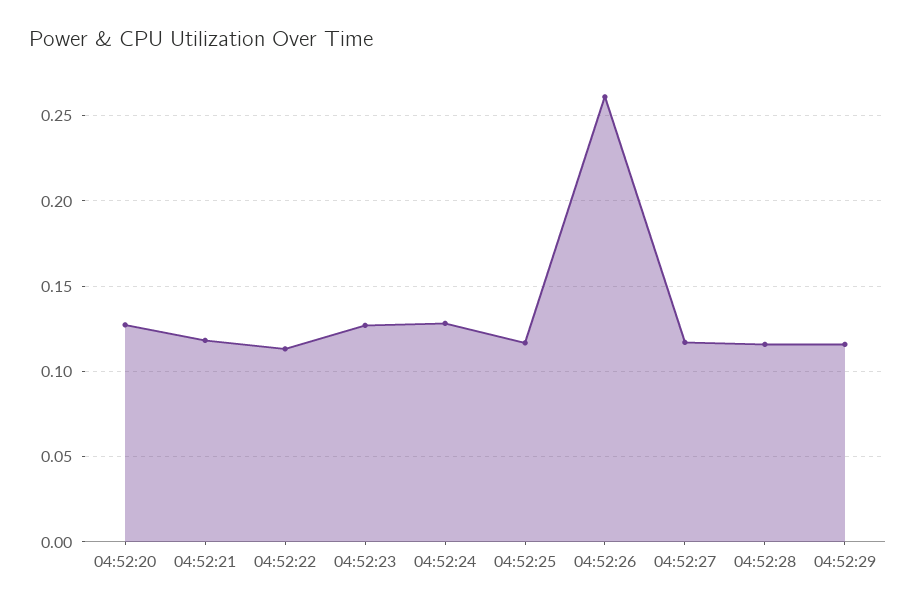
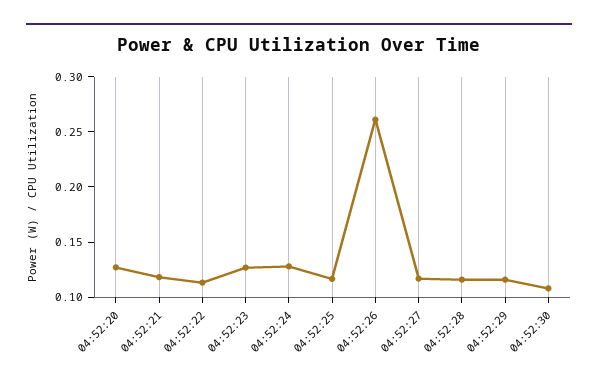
04:52:30: none -> 0.11

